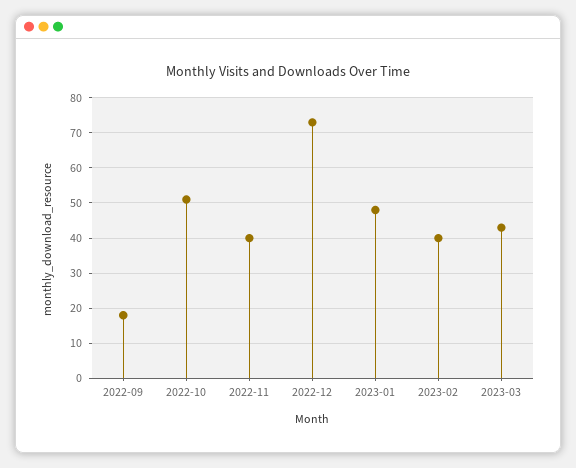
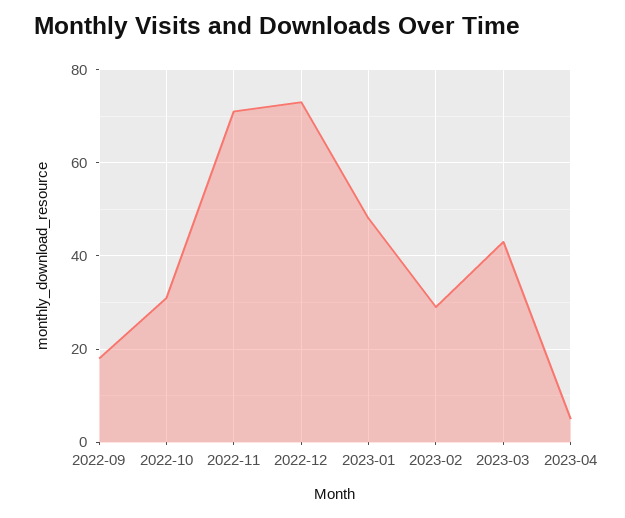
2022-10: 50 -> 30
2022-11: 40 -> 70
2023-02: 40 -> 30
2023-04: none -> 5

